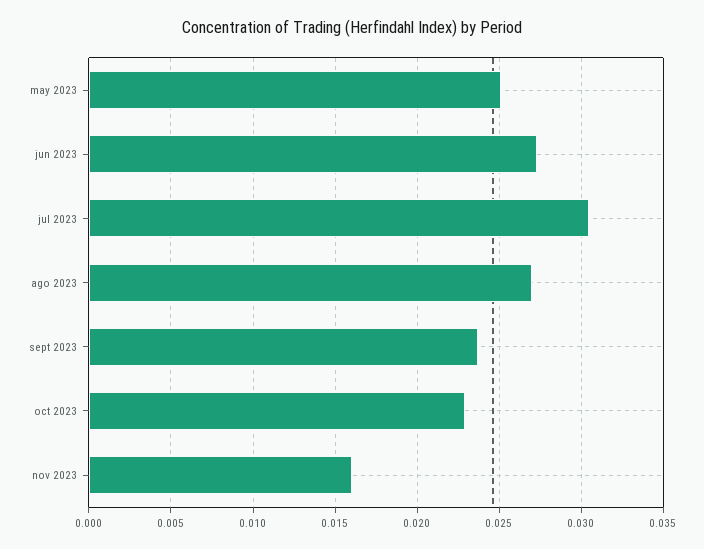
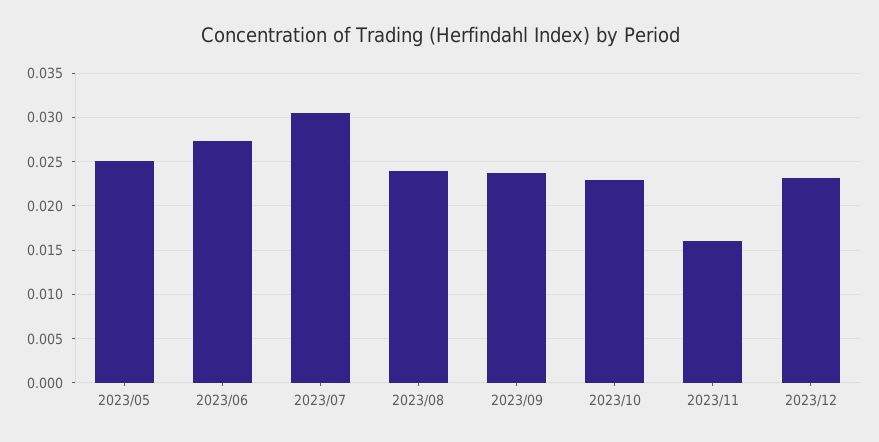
ago 2023: 0.027 -> 0.024
2023/12: none -> 0.023

